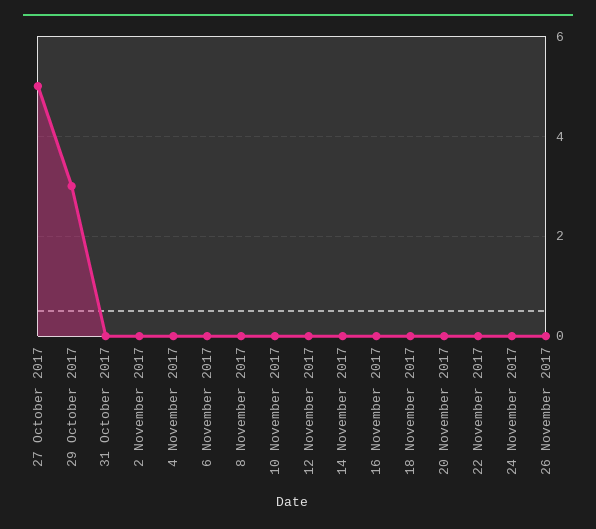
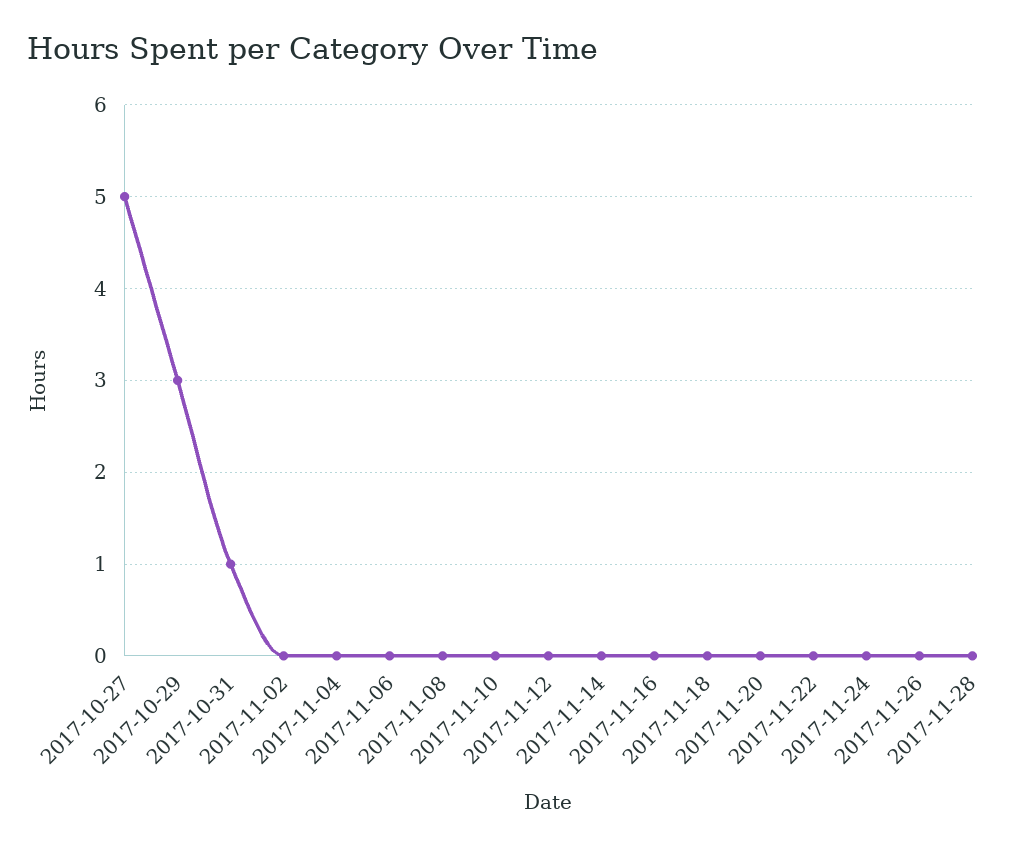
31 October 2017: 0 -> 1
2017-11-28: none -> 0

